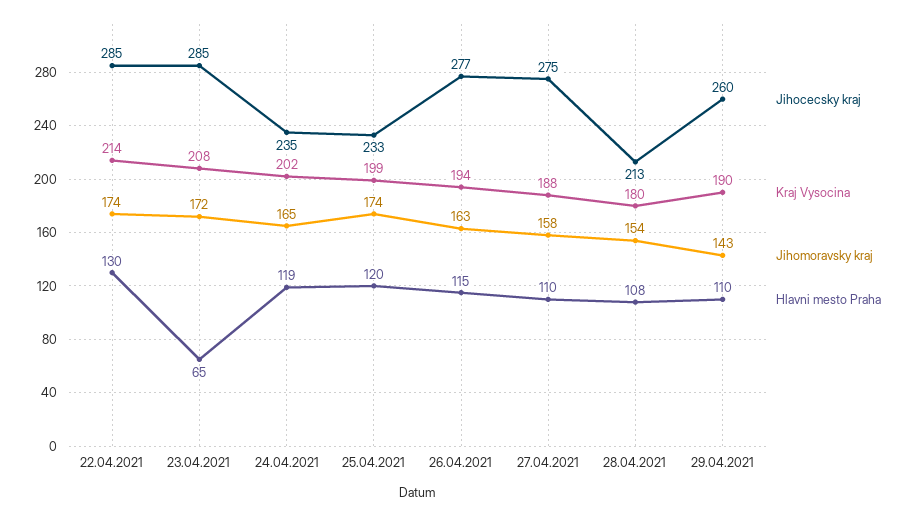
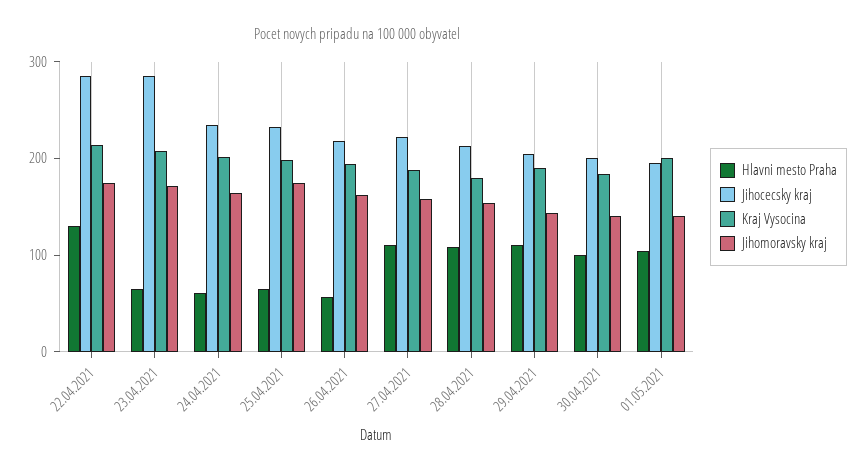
Hlavni mesto Praha, 24.04.2021: 119 -> 60
Hlavni mesto Praha, 25.04.2021: 120 -> 60
Jihocecsky kraj, 26.04.2021: 277 -> 220
Hlavni mesto Praha, 26.04.2021: 115 -> 60
Jihocecsky kraj, 27.04.2021: 275 -> 220
Jihocecsky kraj, 29.04.2021: 260 -> 200
Hlavni mesto Praha, 30.04.2021: none -> 100
Jihocecsky kraj, 30.04.2021: none -> 200
Kraj Vysocina, 30.04.2021: none -> 180
Jihomoravsky kraj, 30.04.2021: none -> 140
Hlavni mesto Praha, 01.05.2021: none -> 100
Jihocecsky kraj, 01.05.2021: none -> 200
Kraj Vysocina, 01.05.2021: none -> 200
Jihomoravsky kraj, 01.05.2021: none -> 140

